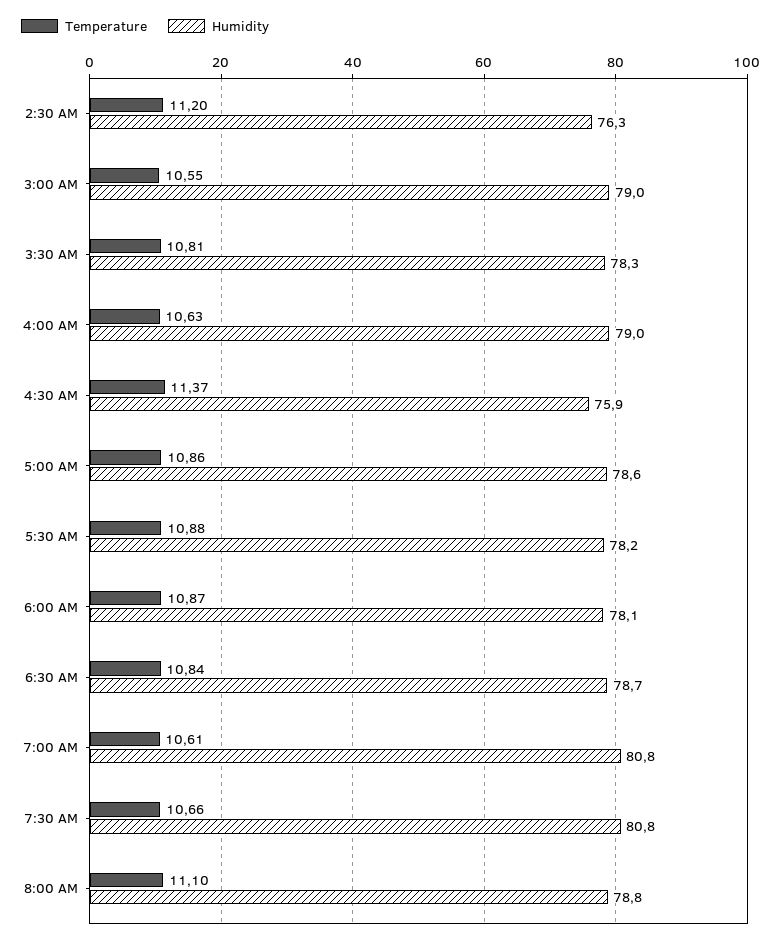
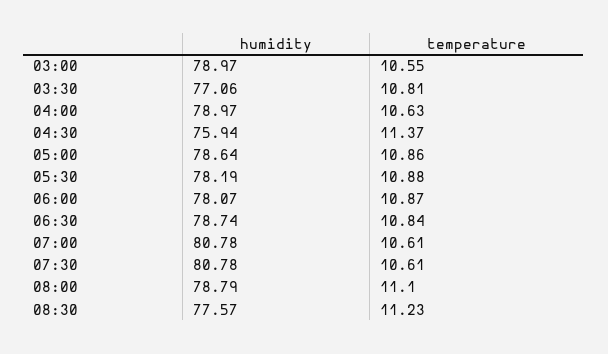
Temperature, 2:30 AM: 11.2 -> none
Humidity, 2:30 AM: 76.3 -> none
Humidity, 3:30 AM: 78.3 -> 77.06
Temperature, 7:30 AM: 10.66 -> 10.61
Humidity, 08:30: none -> 77.57
Temperature, 08:30: none -> 11.23

